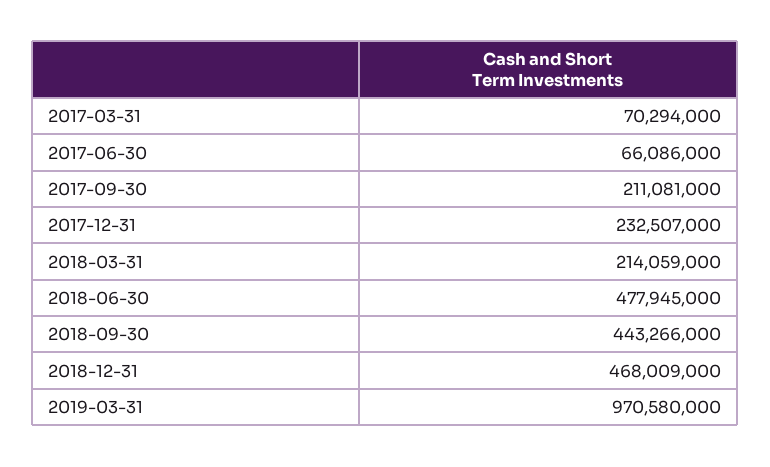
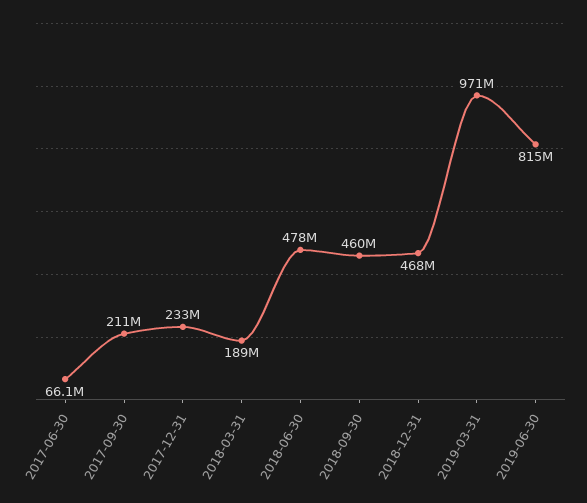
2017-03-31: 70294000 -> none
2018-03-31: 214059000 -> 189000000
2018-09-30: 443266000 -> 460000000
2019-06-30: none -> 815000000

